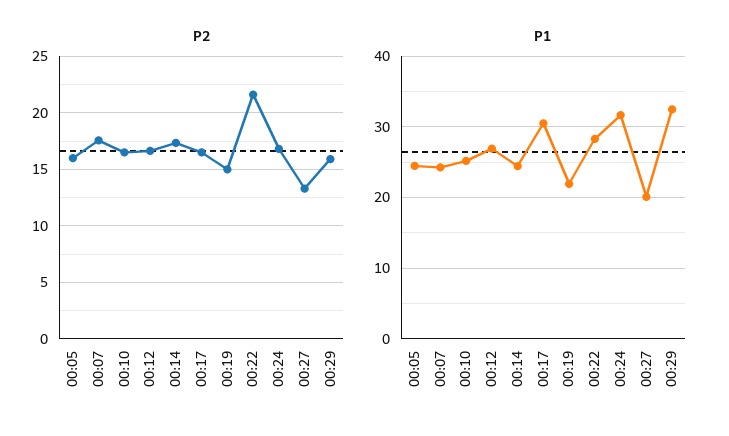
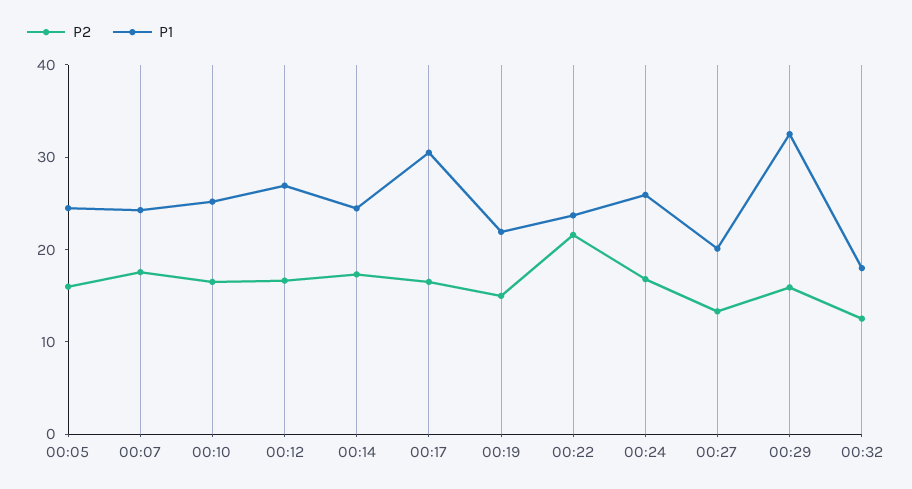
P1, 00:22: 28 -> 24
P1, 00:24: 32 -> 26
P2, 00:32: none -> 12
P1, 00:32: none -> 18

